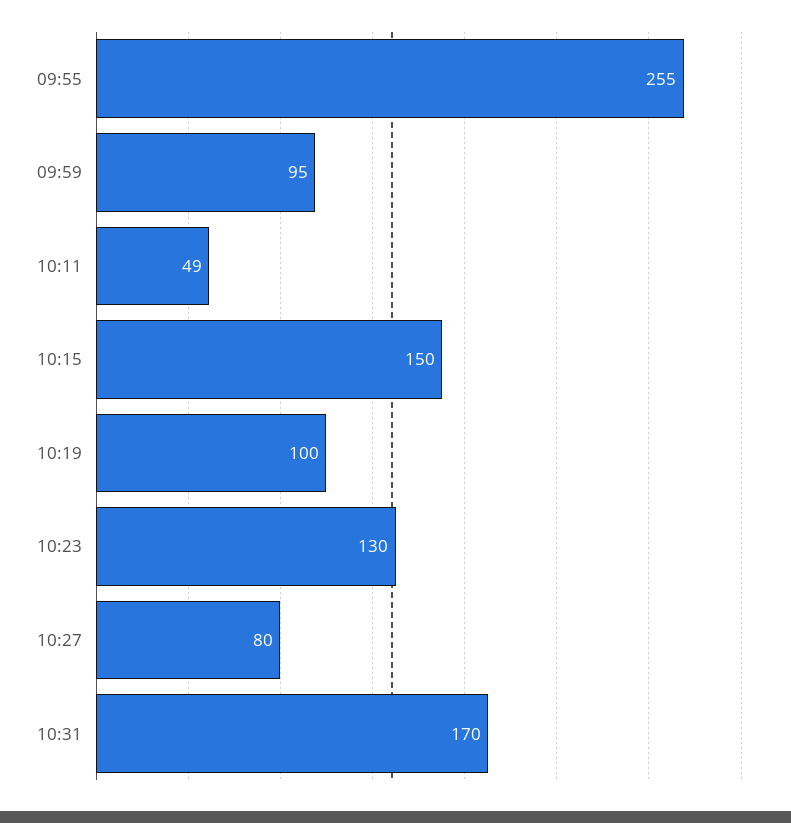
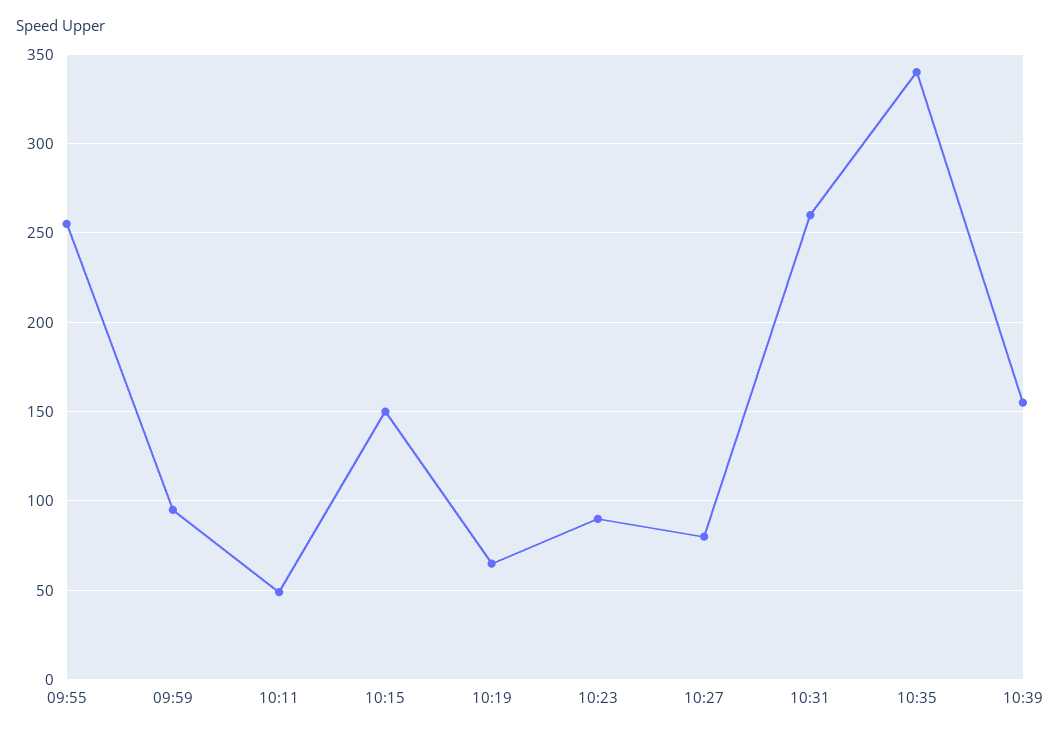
10:19: 100 -> 65
10:23: 130 -> 90
10:31: 170 -> 260
10:35: none -> 340
10:39: none -> 155

